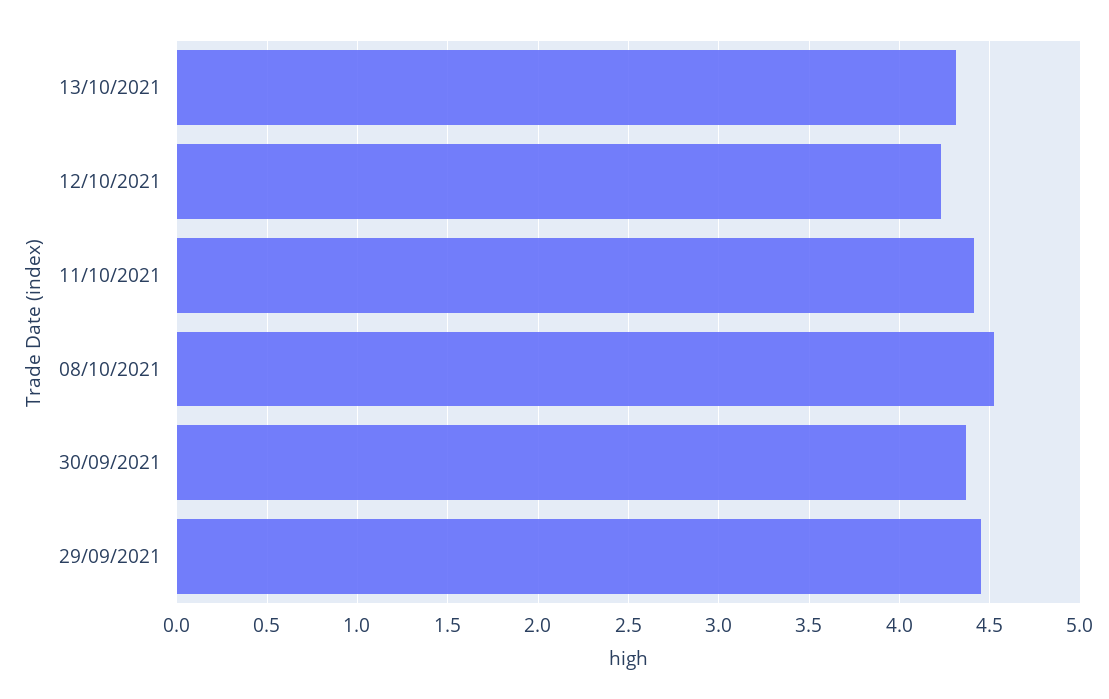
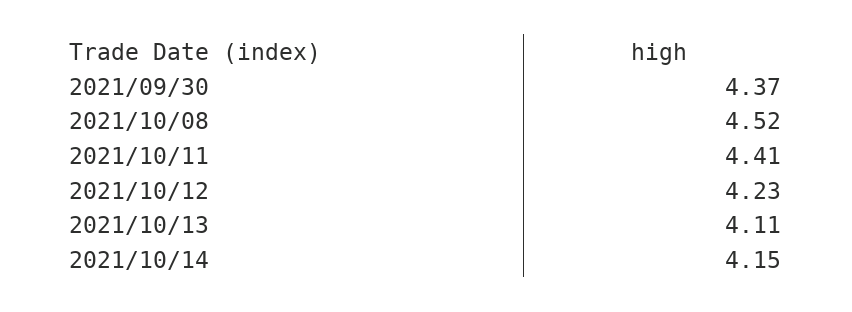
13/10/2021: 4.3 -> 4.11
29/09/2021: 4.45 -> none
2021/10/14: none -> 4.15

